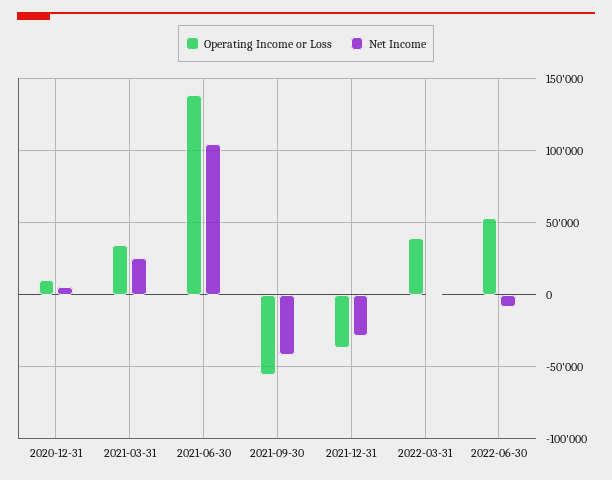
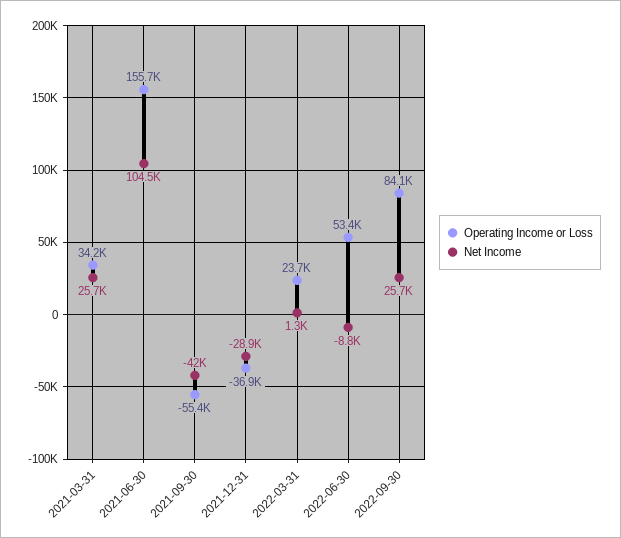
Operating Income or Loss, 2020-12-31: 10000 -> none
Net Income, 2020-12-31: 5000 -> none
Operating Income or Loss, 2021-06-30: 140000 -> 155700
Operating Income or Loss, 2022-03-31: 40000 -> 23700
Operating Income or Loss, 2022-09-30: none -> 84100
Net Income, 2022-09-30: none -> 25700

